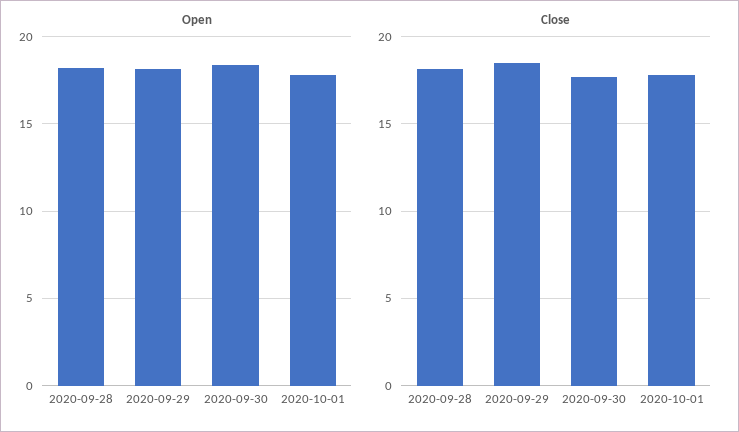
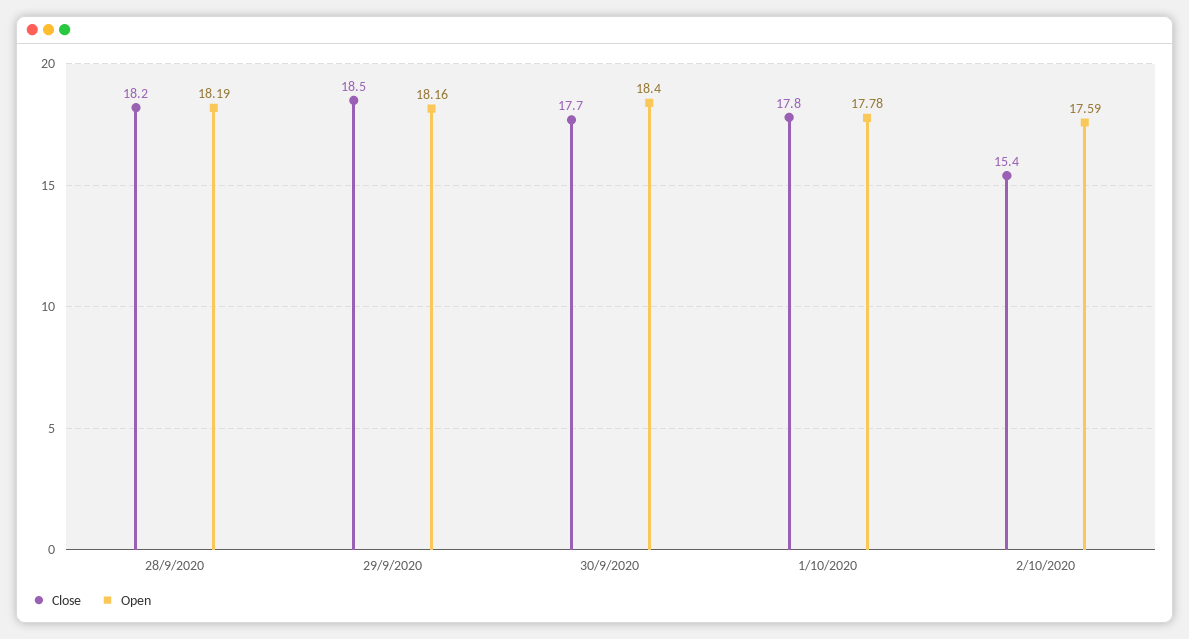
Close, 2/10/2020: none -> 15.4
Open, 2/10/2020: none -> 17.59

